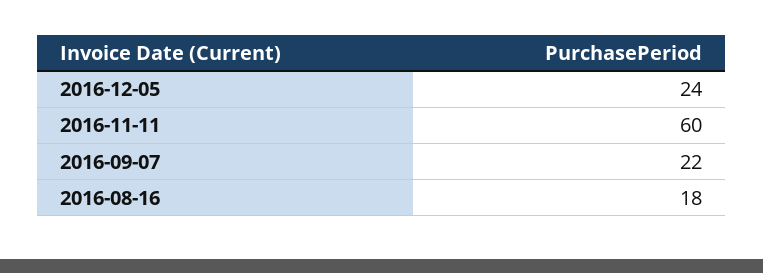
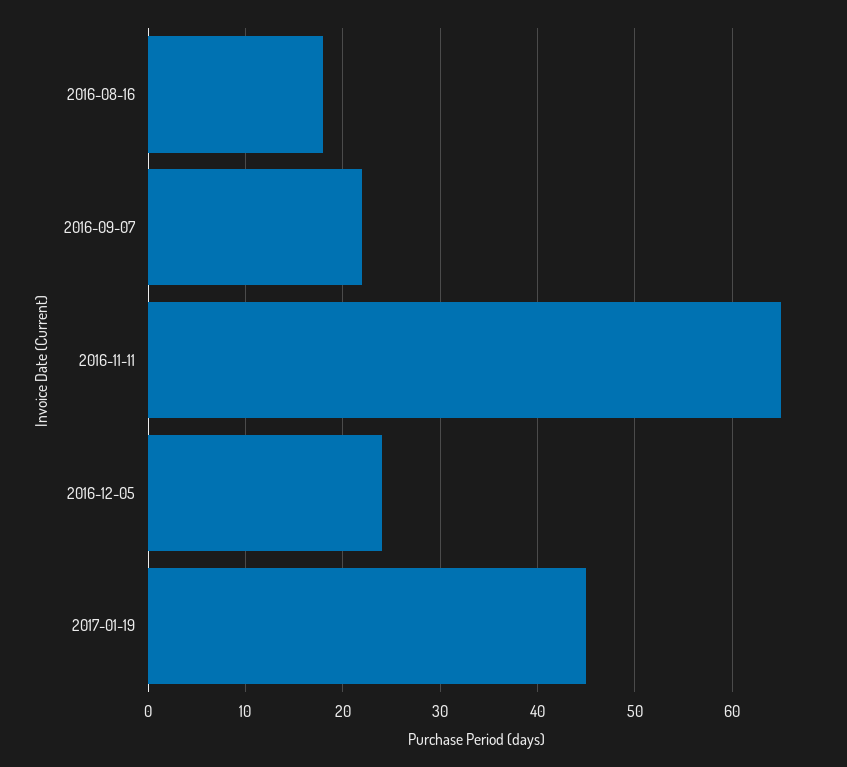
2016-11-11: 60 -> 65
2017-01-19: none -> 45

